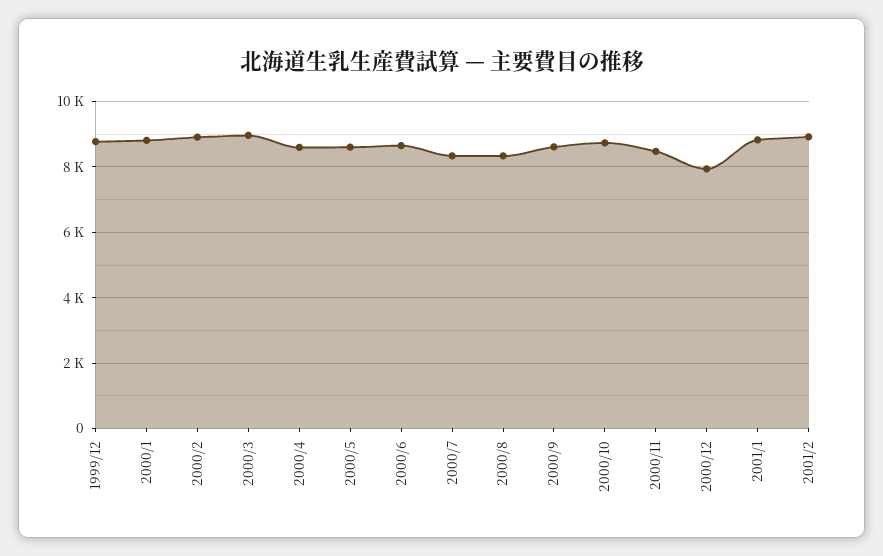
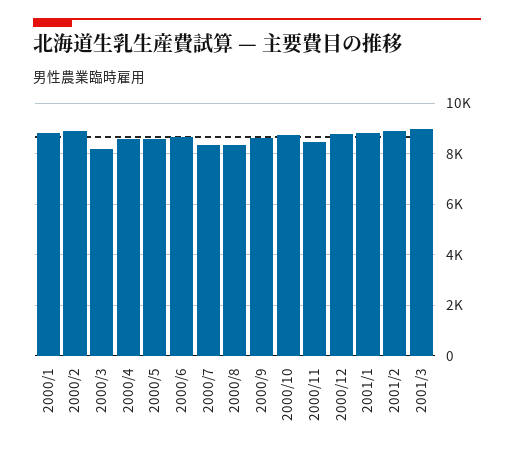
1999/12: 8800 -> none
2000/3: 9000 -> 8250
2000/12: 8000 -> 8750
2001/3: none -> 9000

